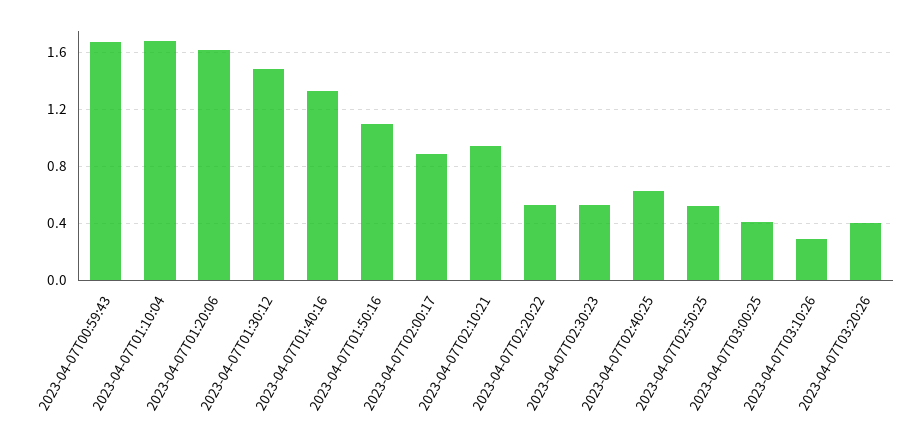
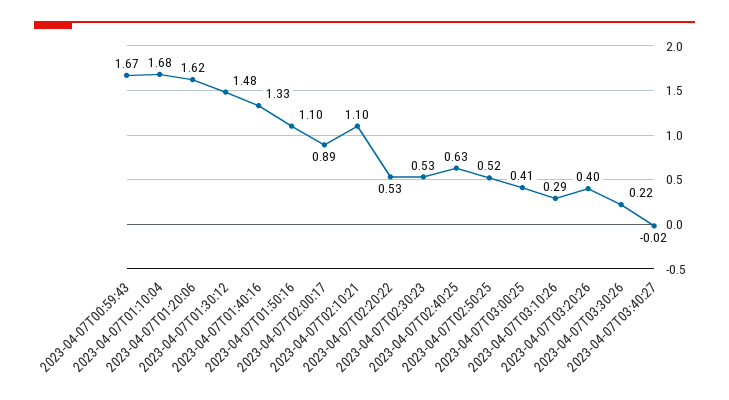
2023-04-07T02:10:21: 0.95 -> 1.1
2023-04-07T03:30:26: none -> 0.22
2023-04-07T03:40:27: none -> -0.02

